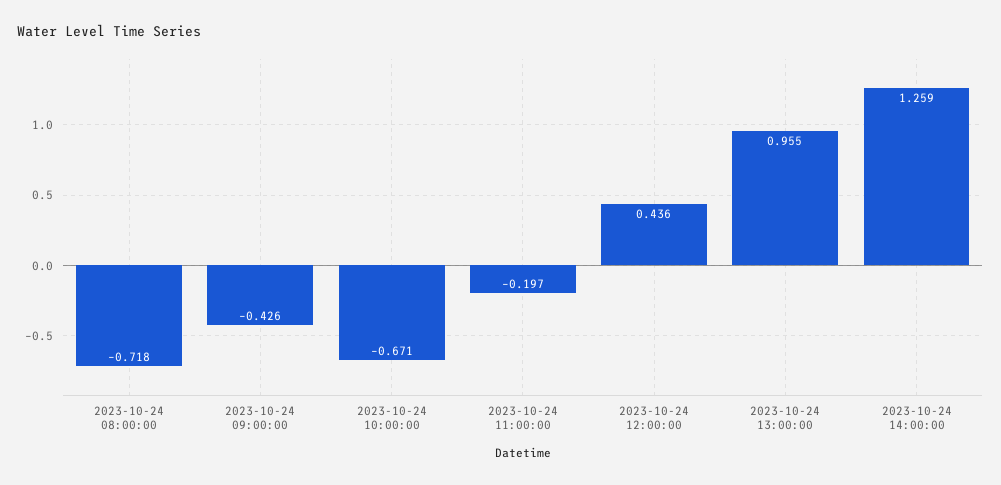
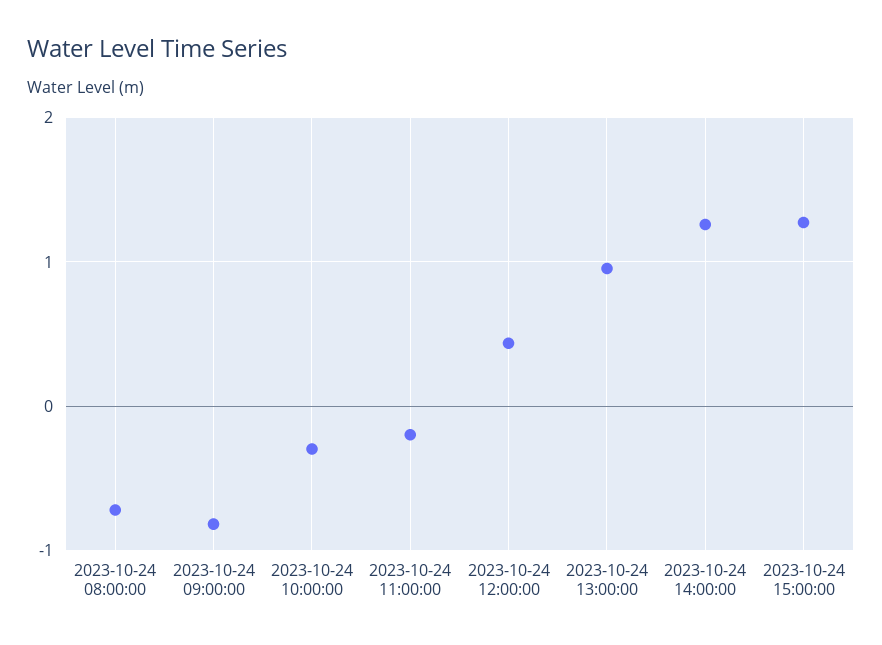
2023-10-24 09:00:00: -0.426 -> -0.8
2023-10-24 10:00:00: -0.671 -> -0.3
2023-10-24 15:00:00: none -> 1.3

